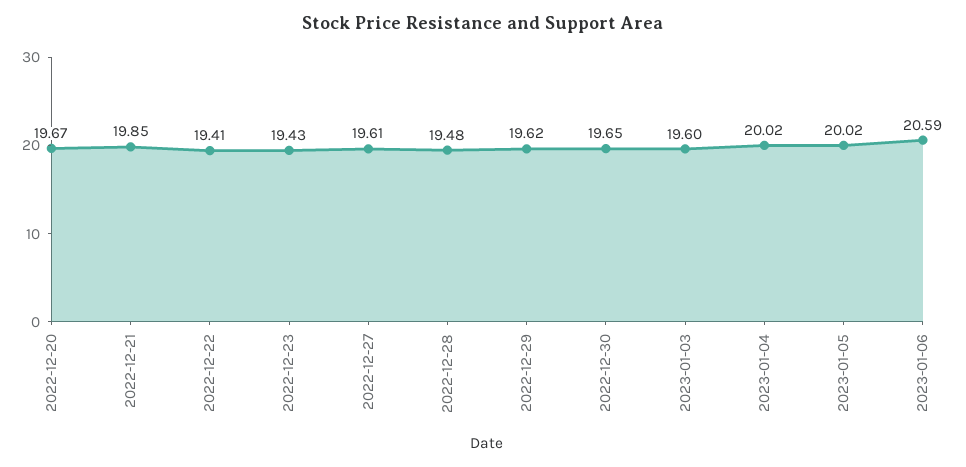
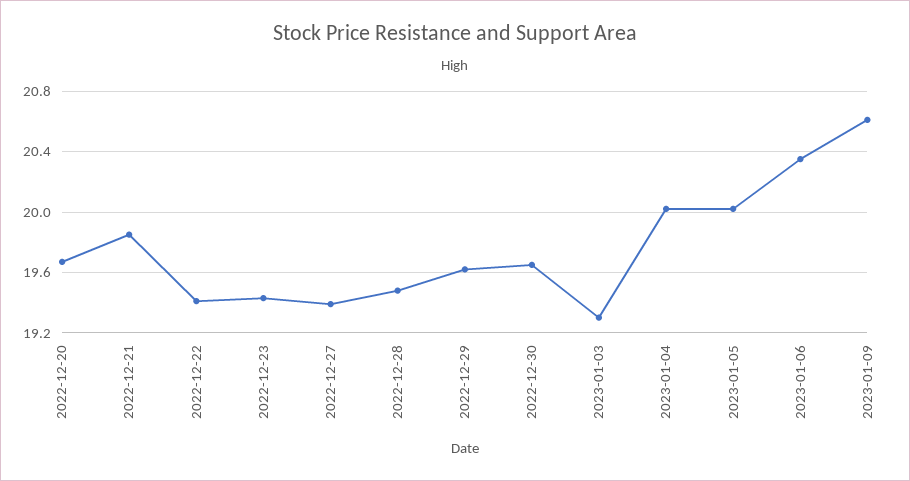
2022-12-27: 19.61 -> 19.4
2023-01-03: 19.6 -> 19.3
2023-01-06: 20.59 -> 20.35
2023-01-09: none -> 20.6

